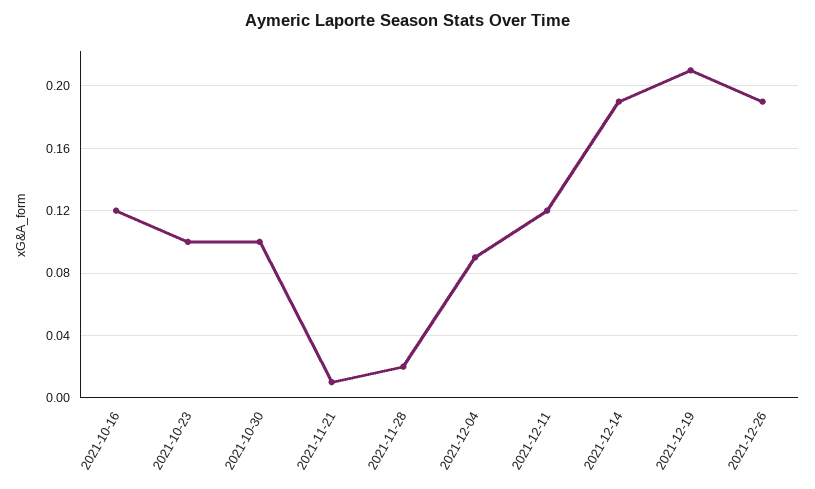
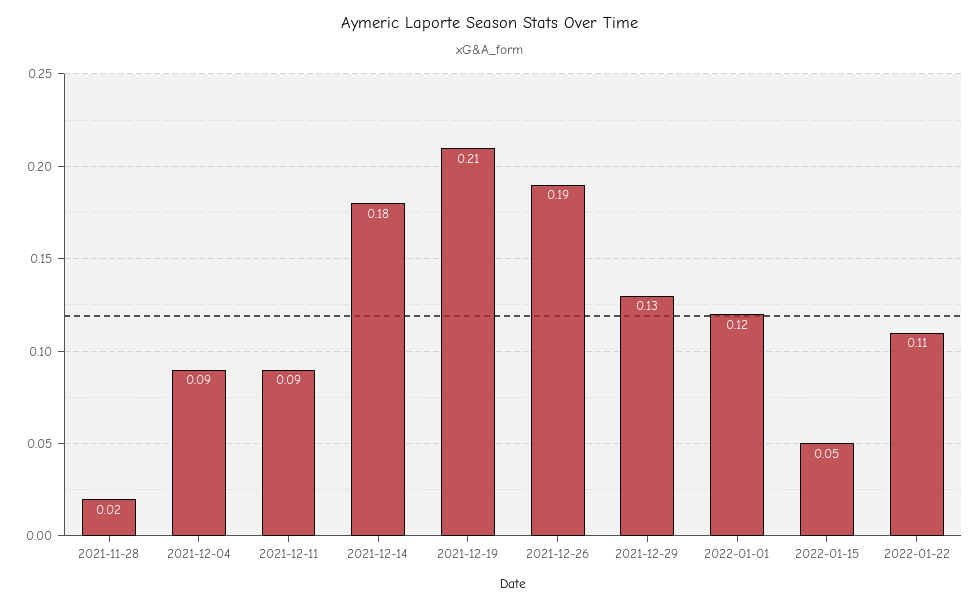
2021-10-16: 0.12 -> none
2021-10-23: 0.1 -> none
2021-10-30: 0.1 -> none
2021-11-21: 0.01 -> none
2021-12-11: 0.12 -> 0.09
2021-12-14: 0.19 -> 0.18
2021-12-29: none -> 0.13
2022-01-01: none -> 0.12
2022-01-15: none -> 0.05
2022-01-22: none -> 0.11

